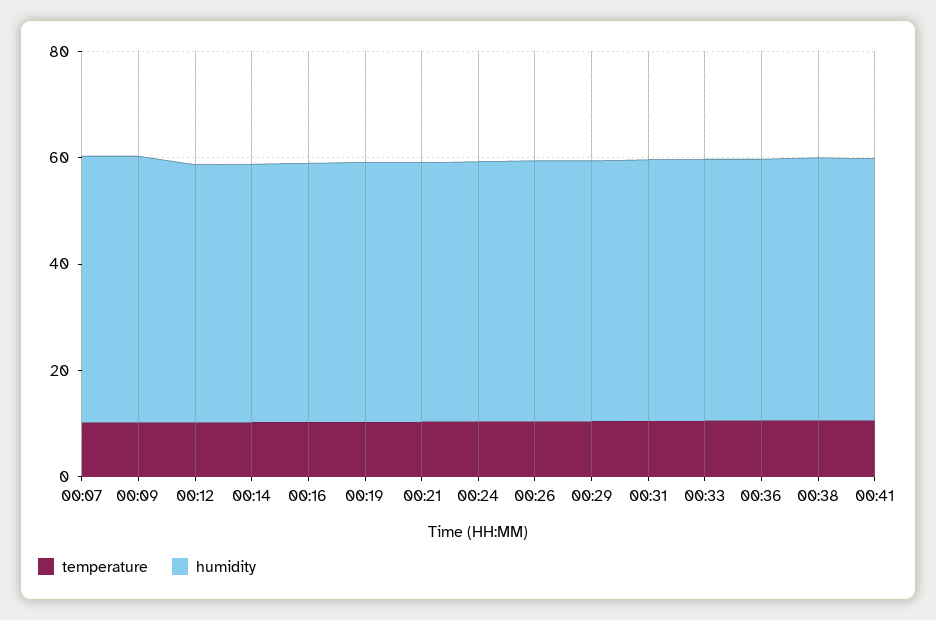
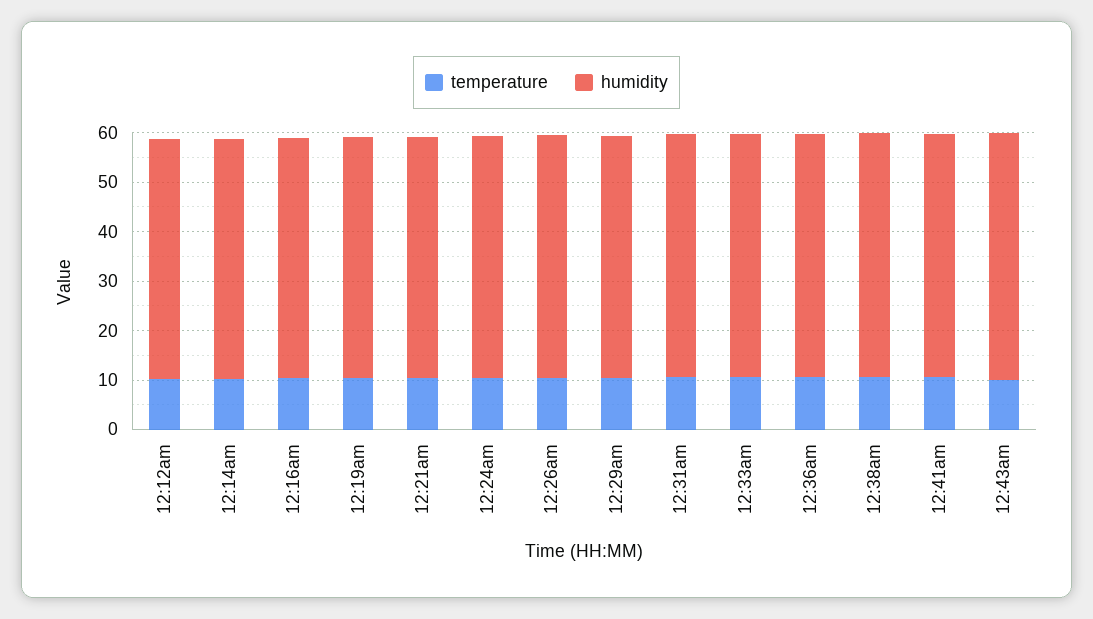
temperature, 00:07: 10 -> none
humidity, 00:07: 50 -> none
temperature, 00:09: 10 -> none
humidity, 00:09: 50 -> none
temperature, 12:43am: none -> 10
humidity, 12:43am: none -> 50

